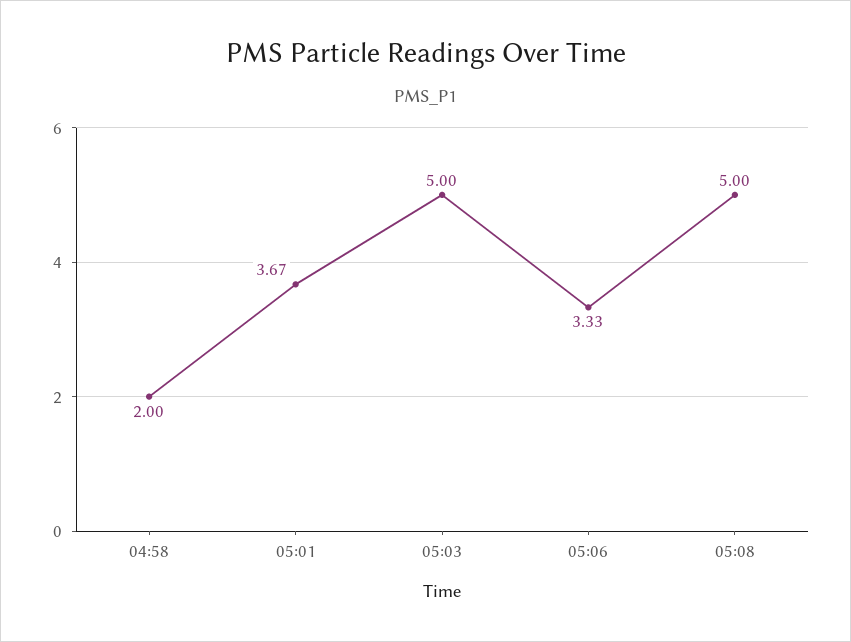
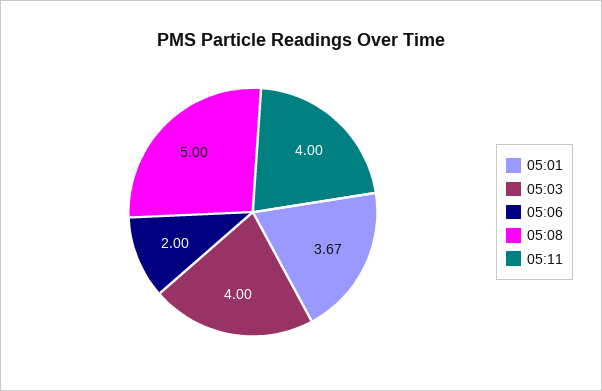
04:58: 2 -> none
05:03: 5 -> 4
05:06: 3.33 -> 2
05:11: none -> 4

